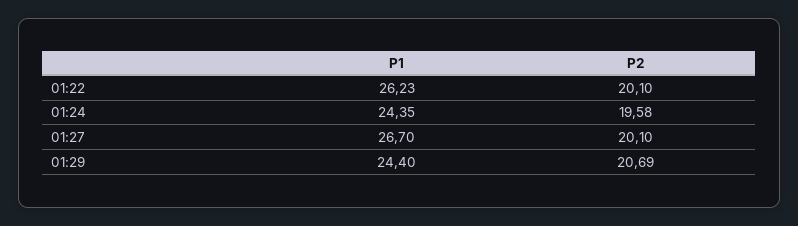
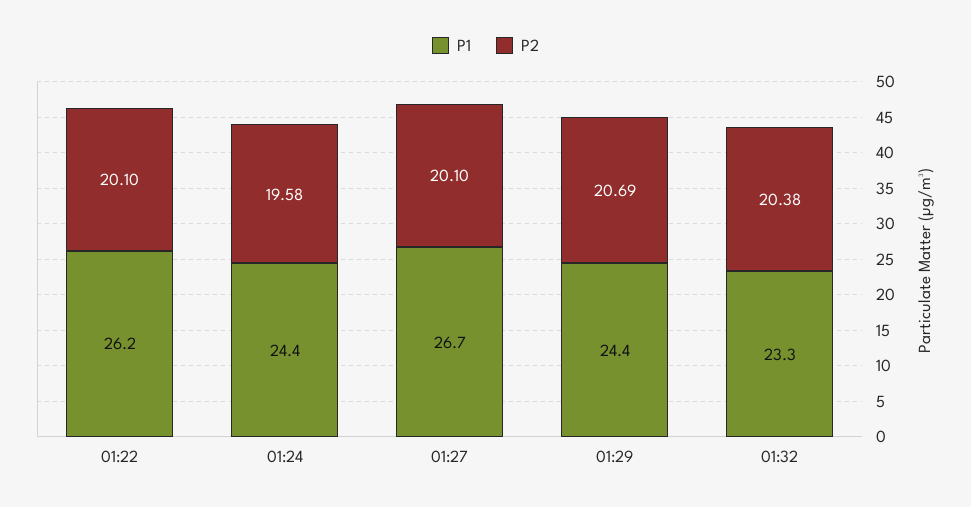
P1, 01:32: none -> 23.3
P2, 01:32: none -> 20.38

